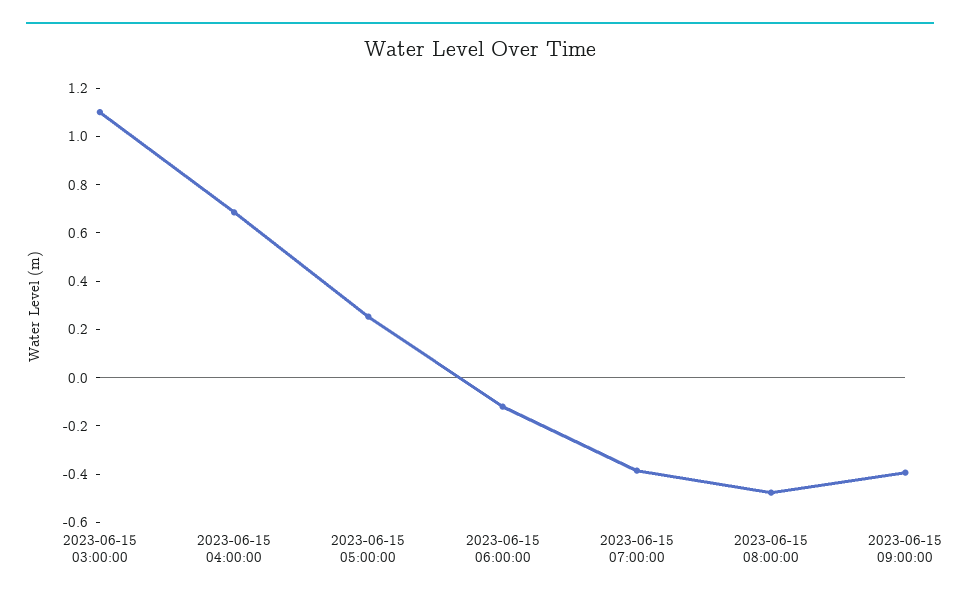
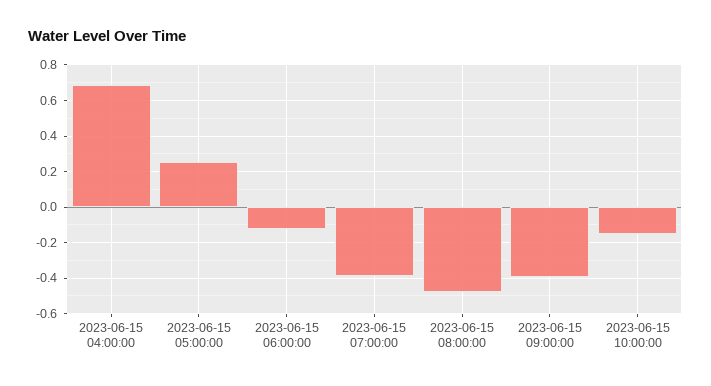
2023-06-15 03:00:00: 1.1 -> none
2023-06-15 10:00:00: none -> -0.15

